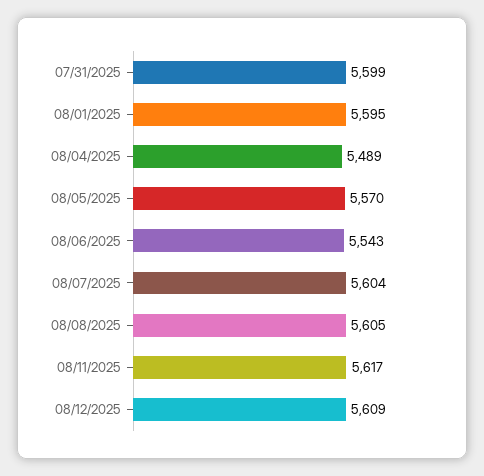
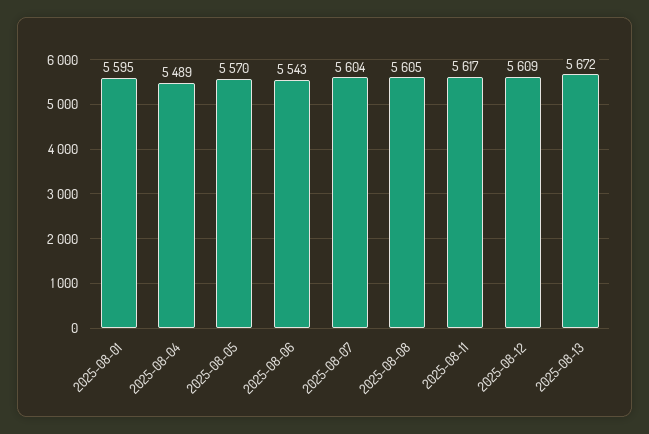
07/31/2025: 5599 -> none
2025-08-13: none -> 5672

